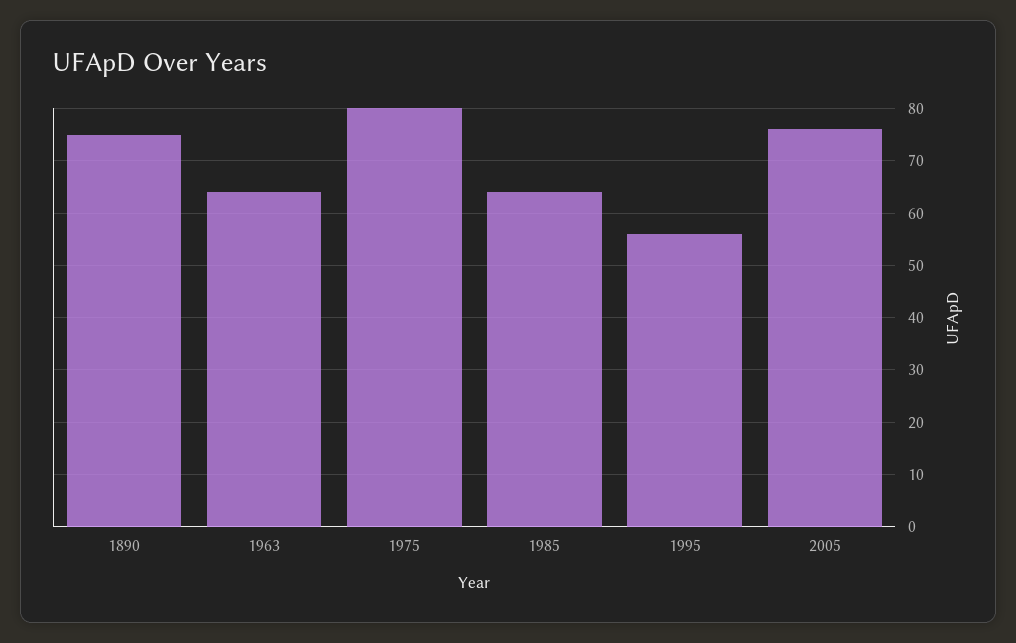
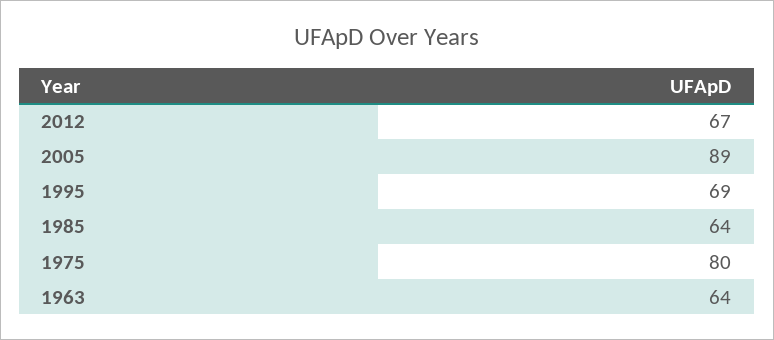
1890: 75 -> none
1995: 55 -> 69
2005: 75 -> 89
2012: none -> 67

